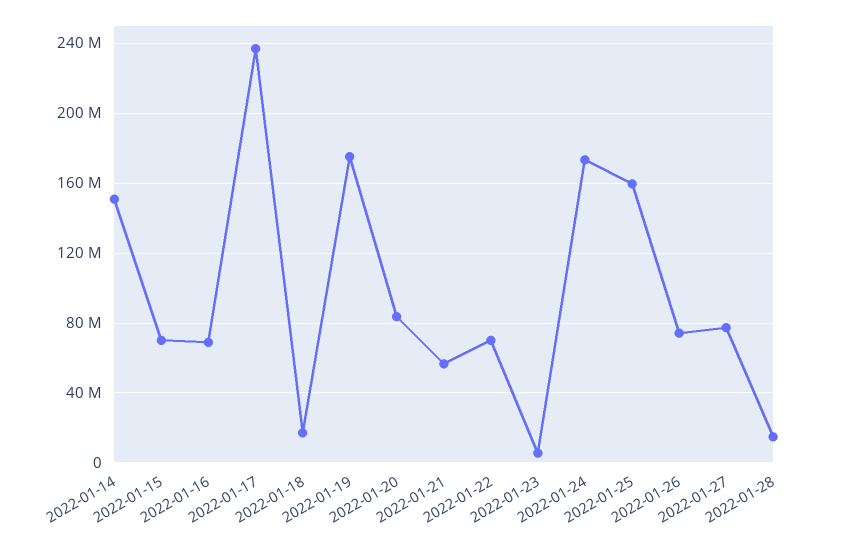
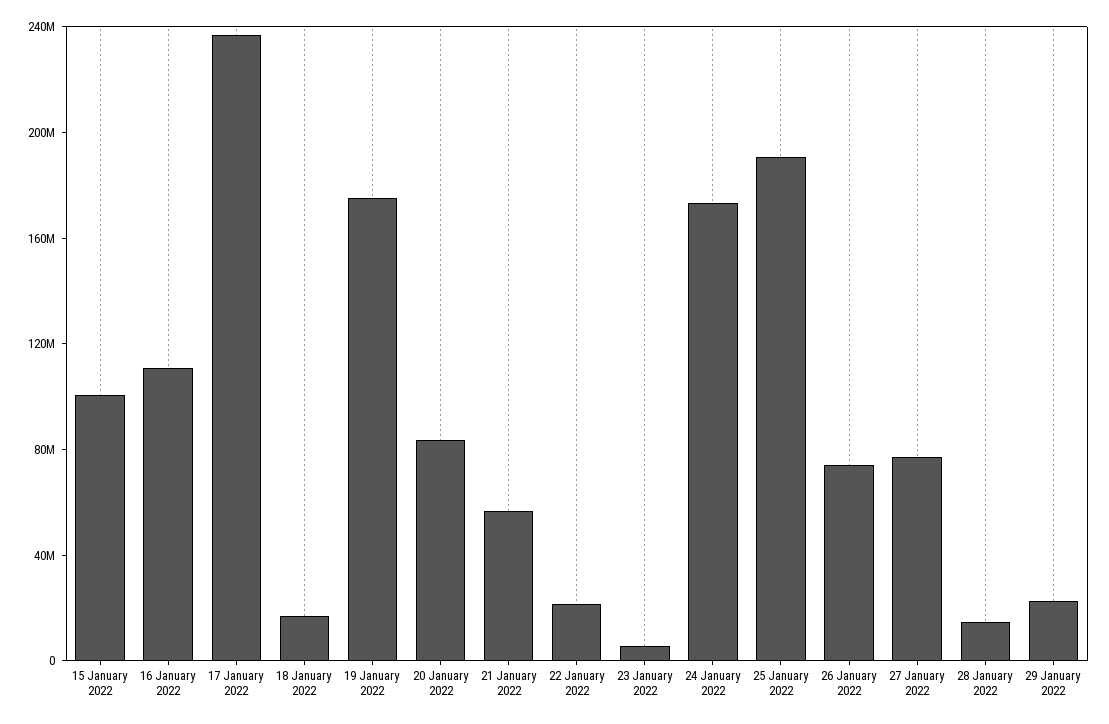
2022-01-14: 150000000 -> none
2022-01-15: 70000000 -> 100000000
2022-01-16: 70000000 -> 110000000
2022-01-22: 70000000 -> 20000000
2022-01-25: 160000000 -> 190000000
29 January 2022: none -> 20000000

